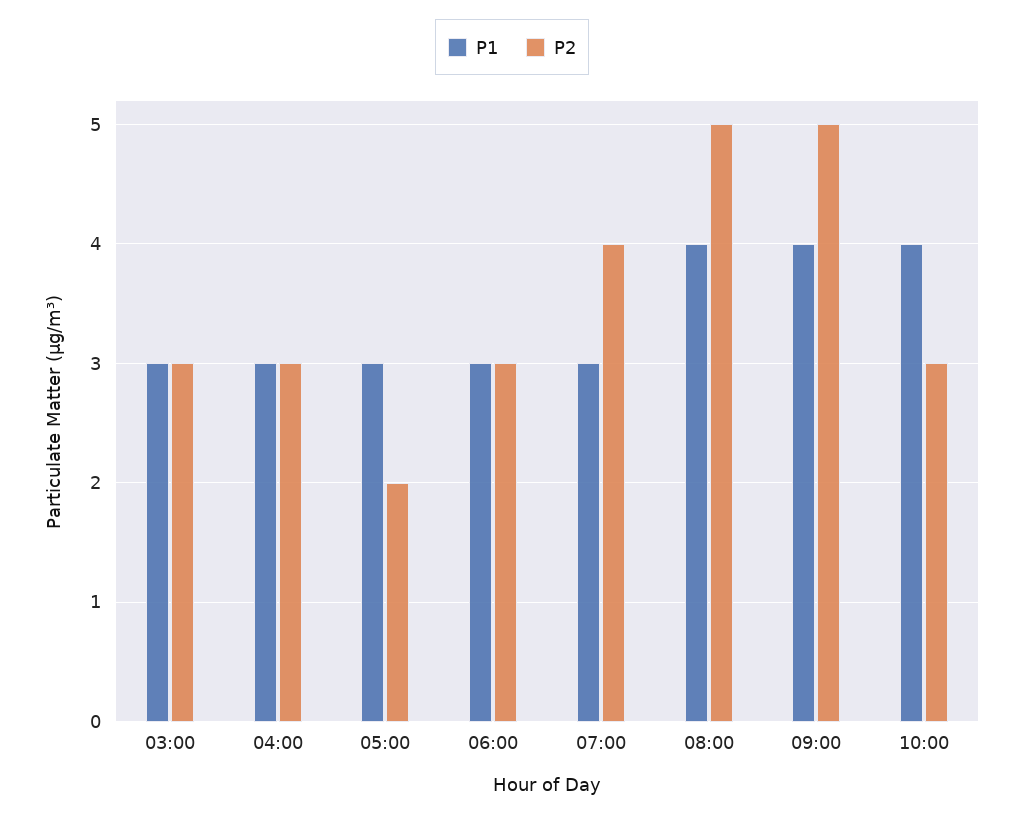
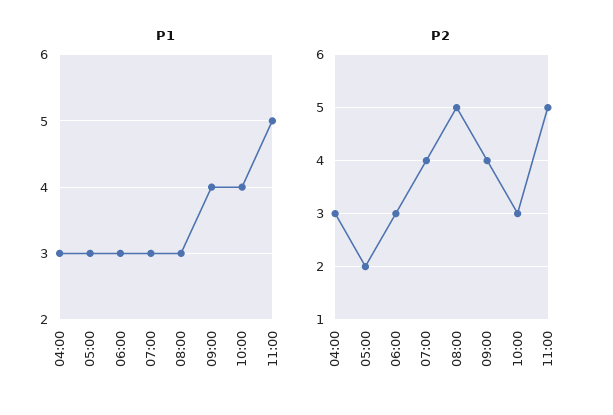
P1, 03:00: 3 -> none
P2, 03:00: 3 -> none
P1, 08:00: 4 -> 3
P2, 09:00: 5 -> 4
P1, 11:00: none -> 5
P2, 11:00: none -> 5

